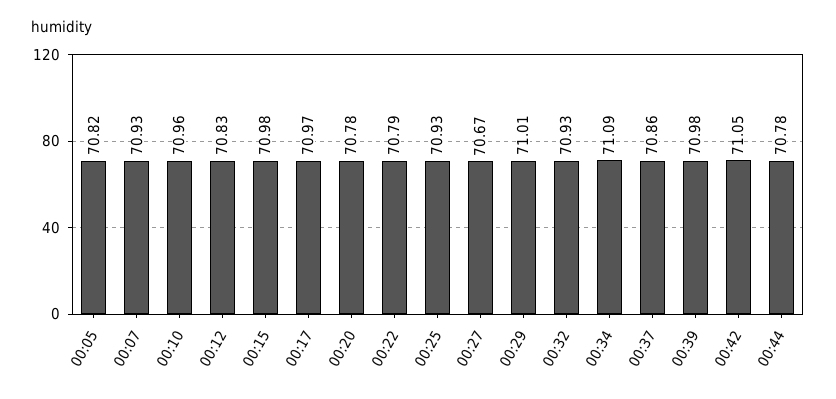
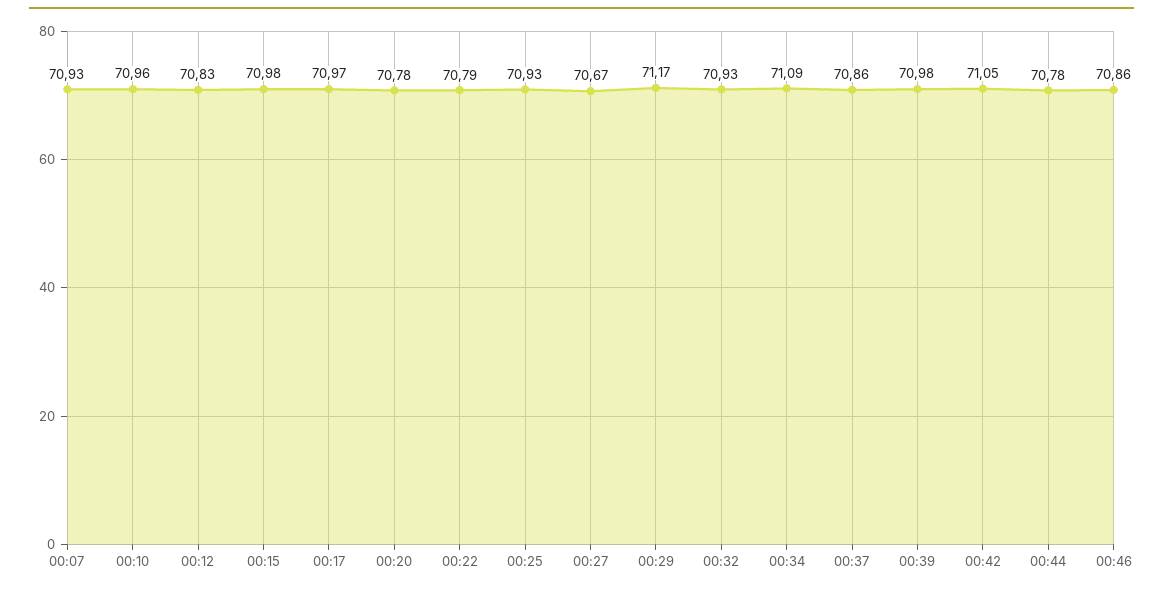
00:05: 70.82 -> none
00:29: 71.01 -> 71.17
00:46: none -> 70.86

